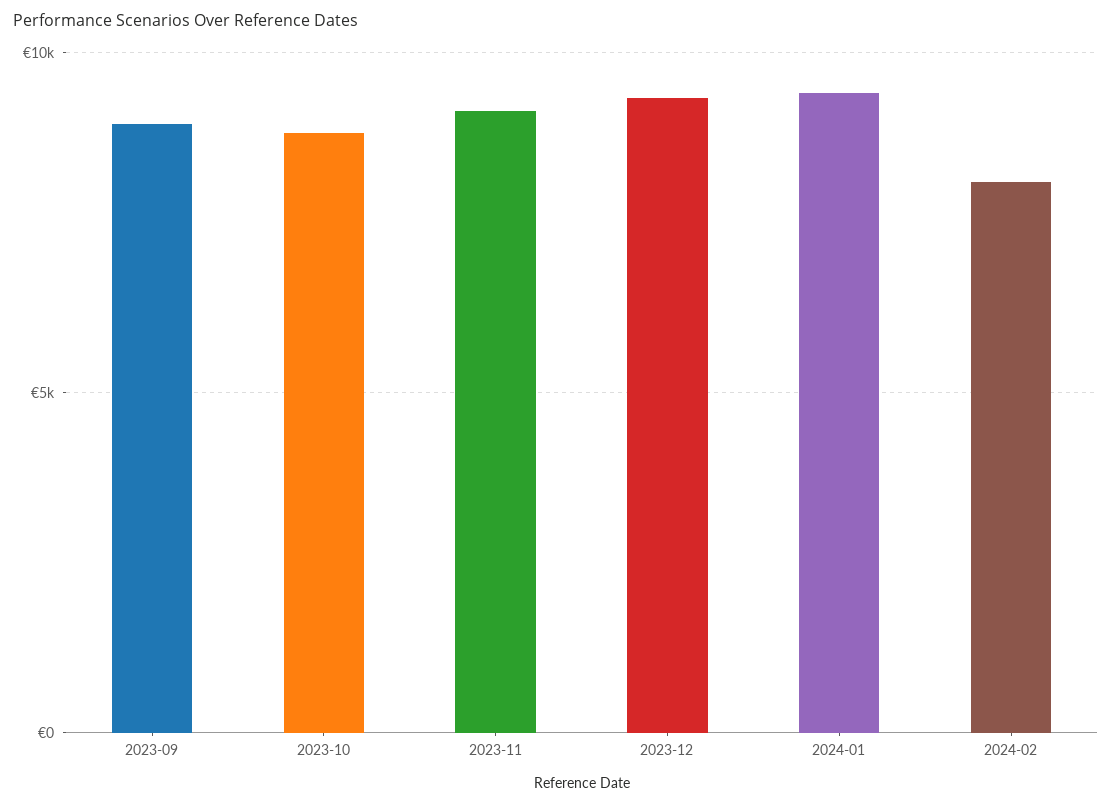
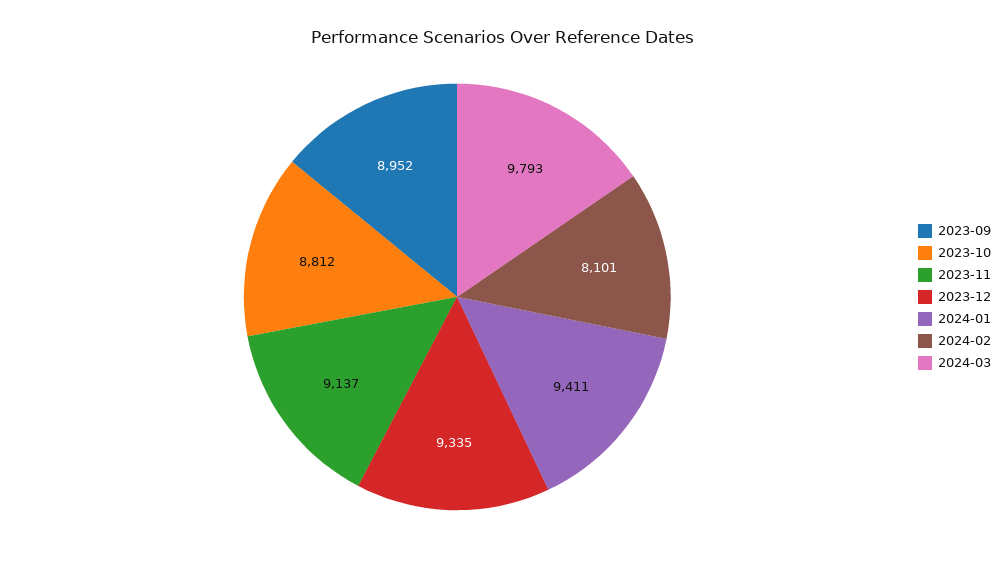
2024-03: none -> 9793

